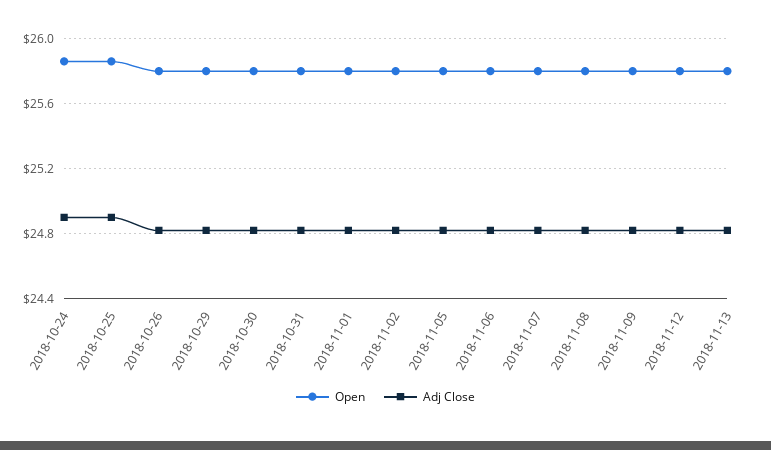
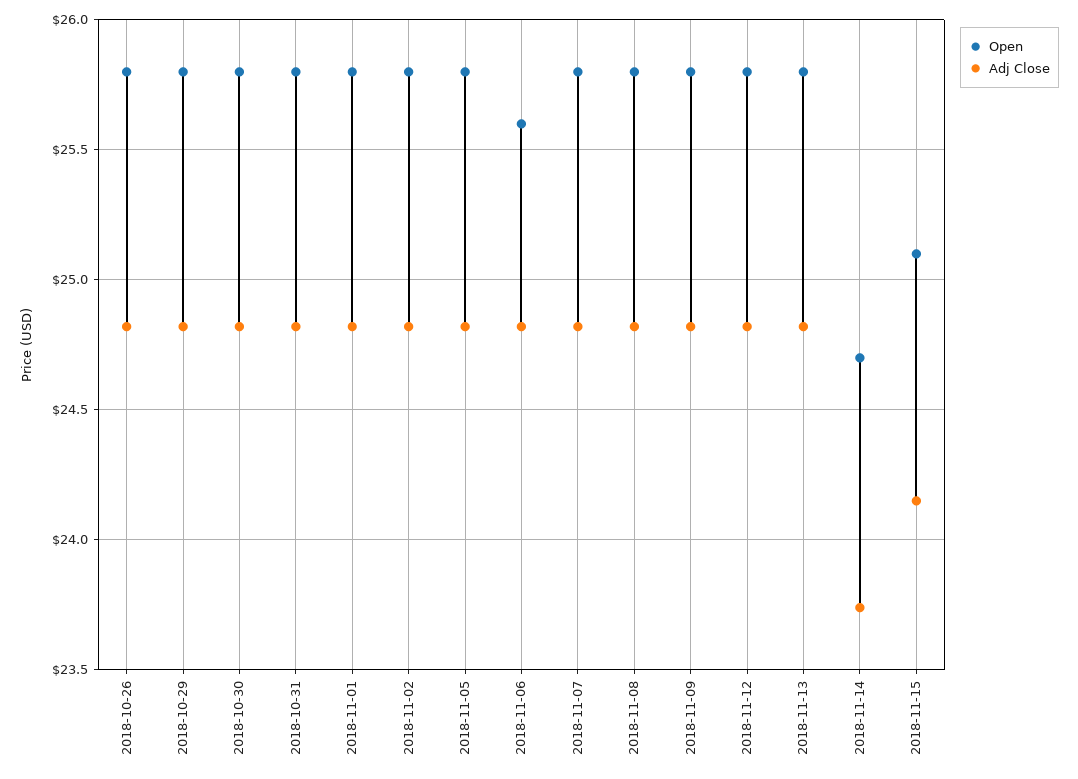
Open, 2018-10-24: 25.85 -> none
Adj Close, 2018-10-24: 24.9 -> none
Open, 2018-10-25: 25.85 -> none
Adj Close, 2018-10-25: 24.9 -> none
Open, 2018-11-06: 25.8 -> 25.6
Open, 2018-11-14: none -> 24.7
Adj Close, 2018-11-14: none -> 23.75
Open, 2018-11-15: none -> 25.1
Adj Close, 2018-11-15: none -> 24.15

